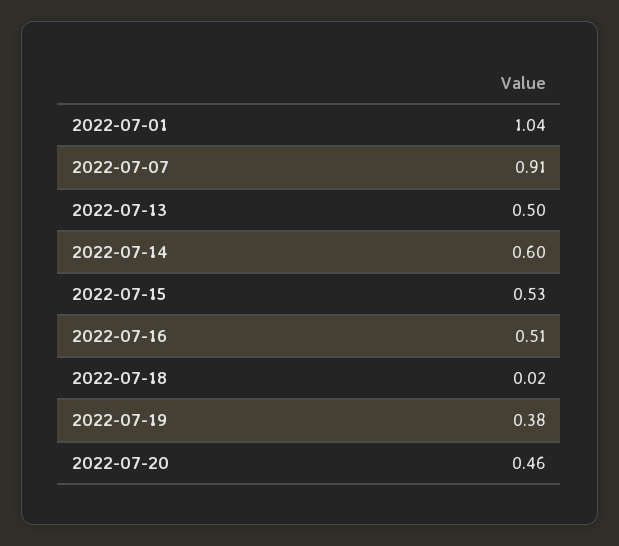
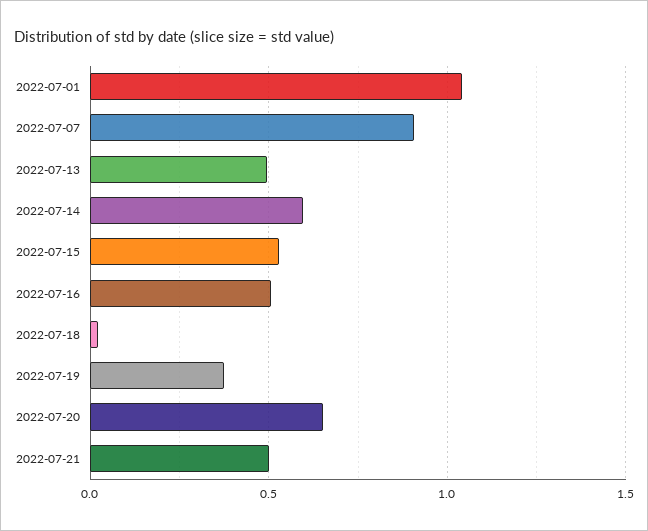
2022-07-20: 0.46 -> 0.65
2022-07-21: none -> 0.5

